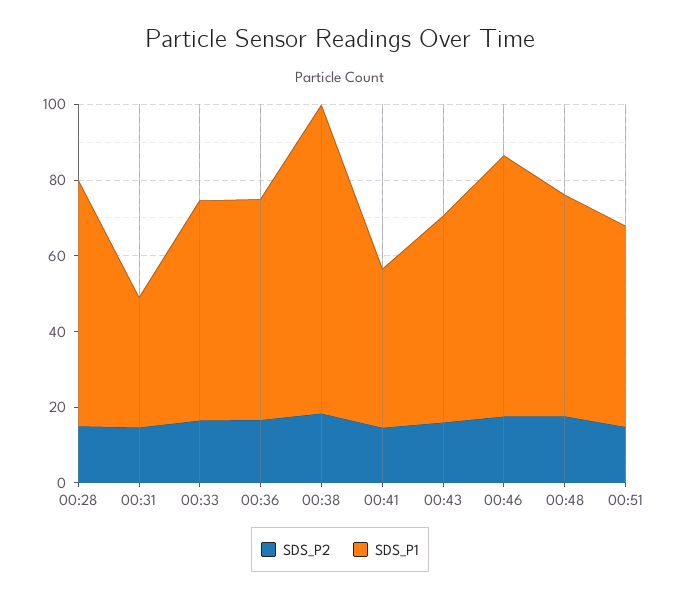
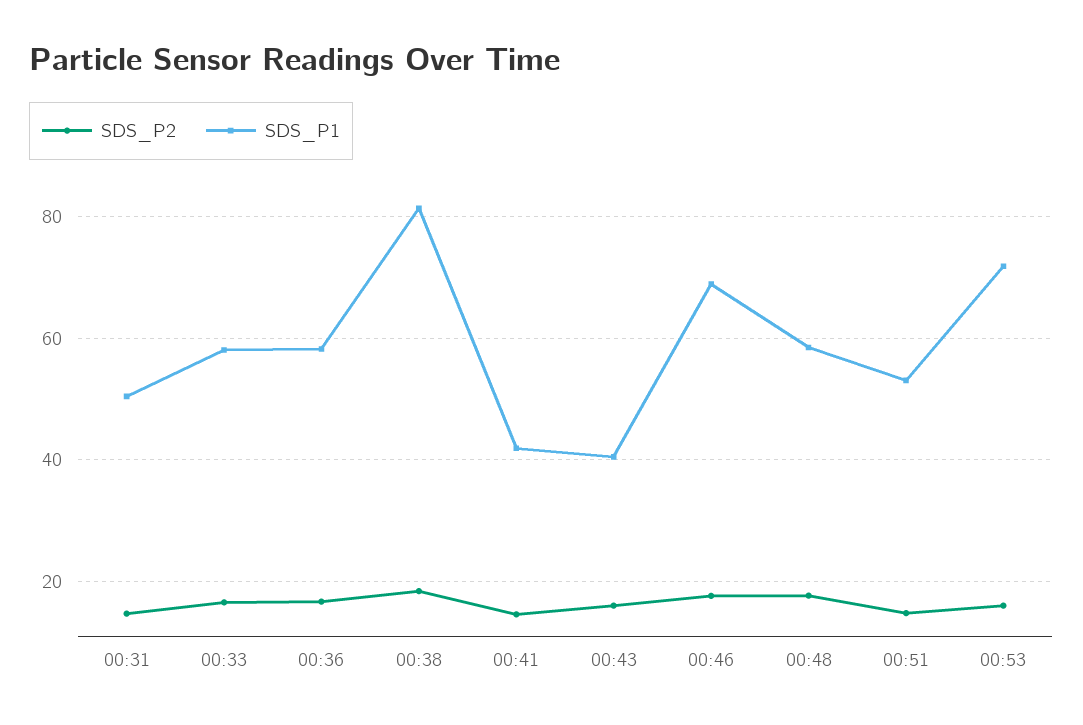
SDS_P2, 00:28: 15 -> none
SDS_P1, 00:28: 65 -> none
SDS_P1, 00:31: 35 -> 50
SDS_P1, 00:43: 55 -> 40
SDS_P2, 00:53: none -> 16
SDS_P1, 00:53: none -> 72

